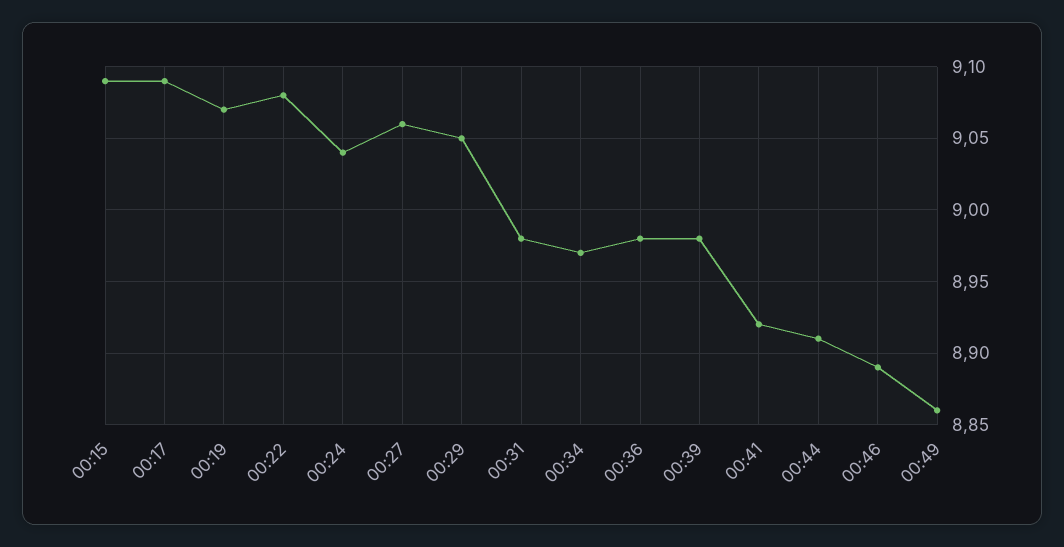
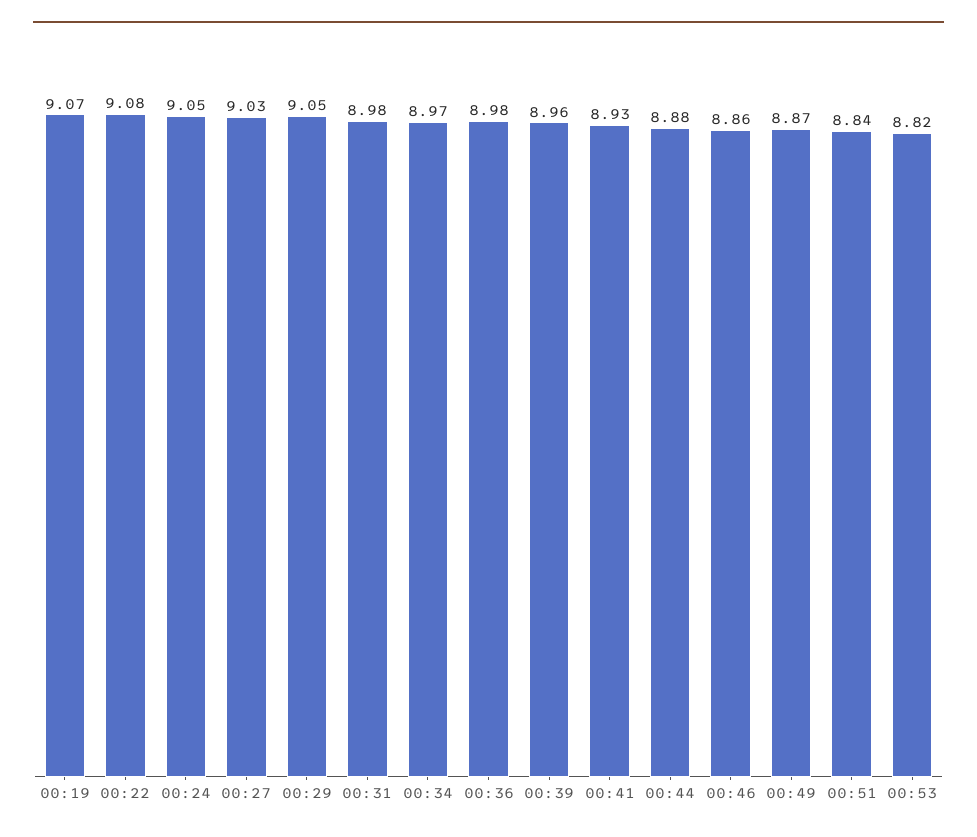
00:15: 9.09 -> none
00:17: 9.09 -> none
00:24: 9.04 -> 9.05
00:27: 9.06 -> 9.03
00:39: 8.98 -> 8.96
00:41: 8.92 -> 8.93
00:44: 8.91 -> 8.88
00:46: 8.89 -> 8.86
00:49: 8.86 -> 8.87
00:51: none -> 8.84
00:53: none -> 8.82

